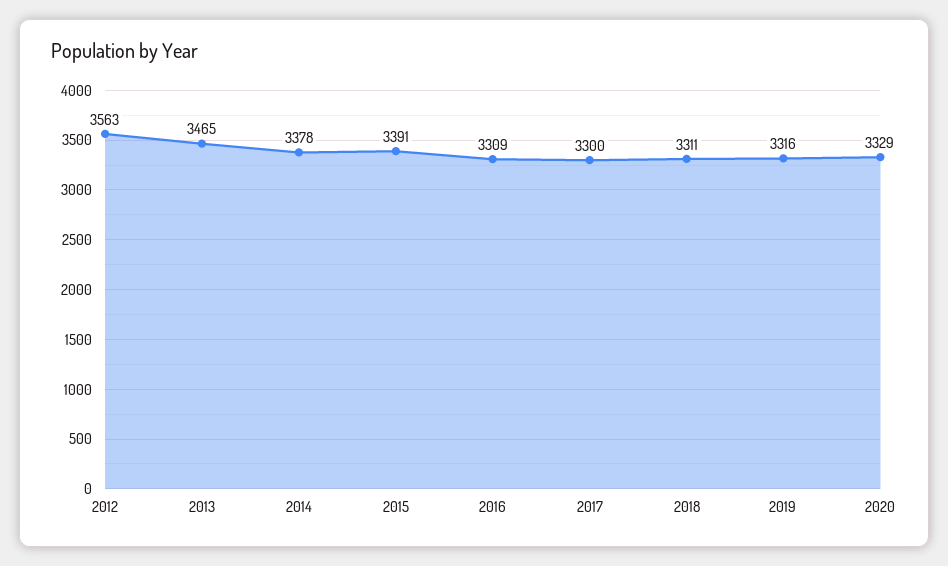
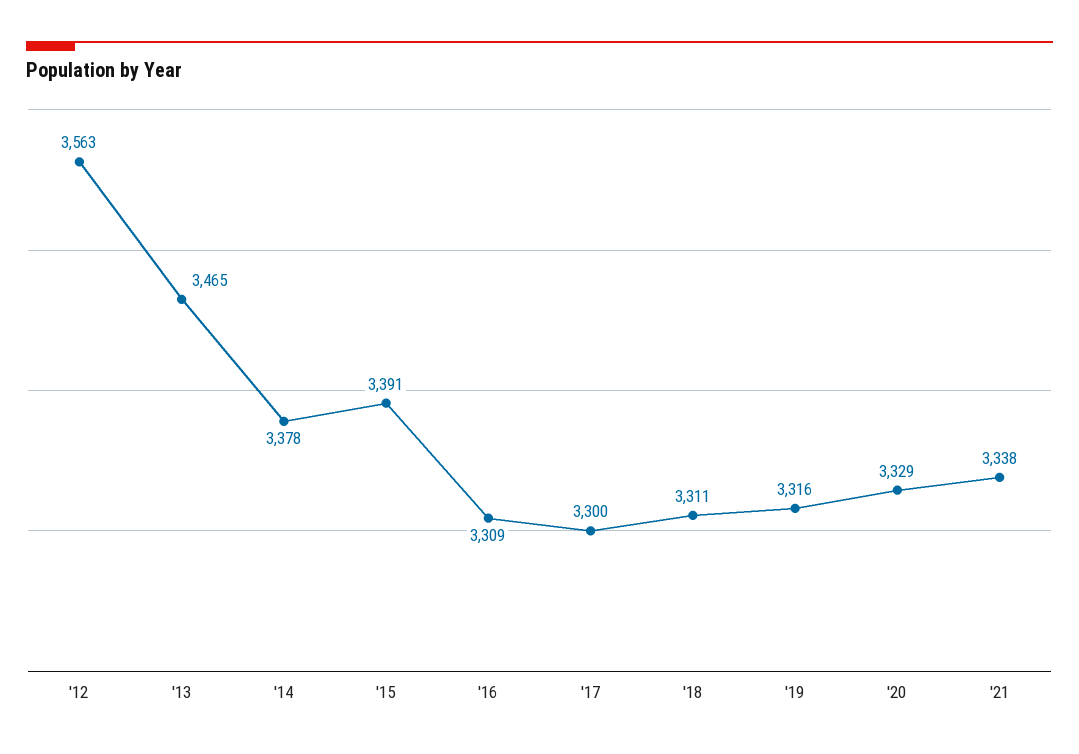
'21: none -> 3338

